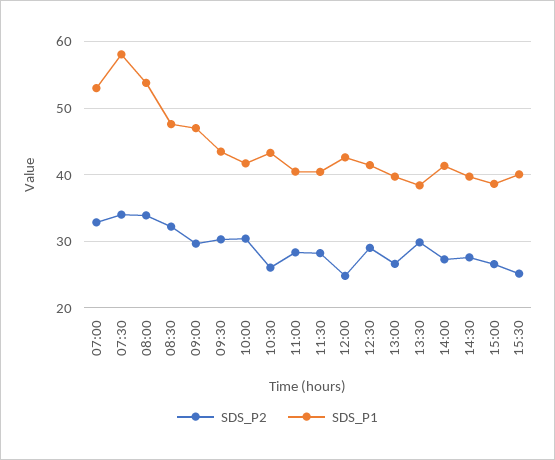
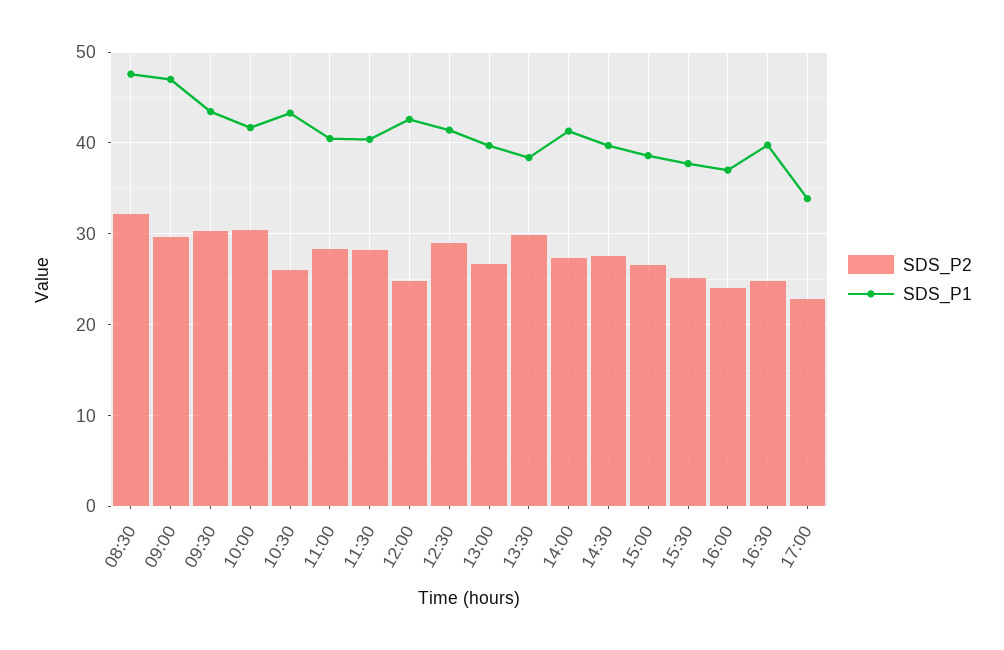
SDS_P2, 07:00: 33 -> none
SDS_P1, 07:00: 53 -> none
SDS_P2, 07:30: 34 -> none
SDS_P1, 07:30: 58 -> none
SDS_P2, 08:00: 34 -> none
SDS_P1, 08:00: 54 -> none
SDS_P1, 15:30: 40 -> 38
SDS_P2, 16:00: none -> 24
SDS_P1, 16:00: none -> 37
SDS_P2, 16:30: none -> 25
SDS_P1, 16:30: none -> 40
SDS_P2, 17:00: none -> 23
SDS_P1, 17:00: none -> 34

